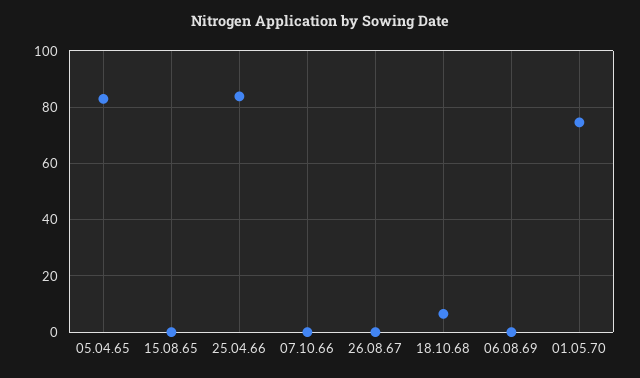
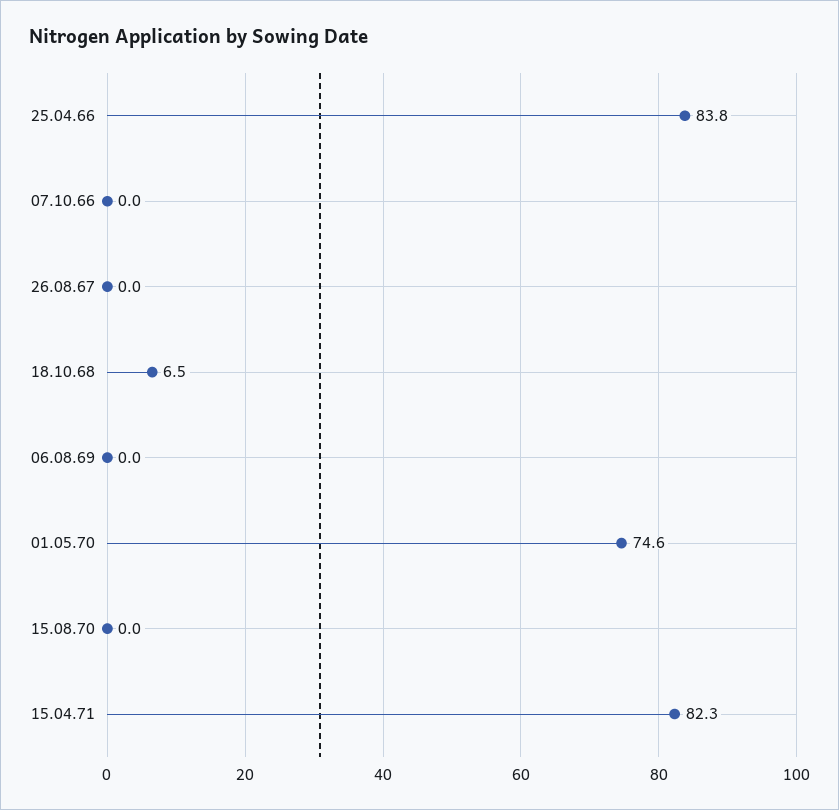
05.04.65: 82.5 -> none
15.08.65: 0 -> none
15.08.70: none -> 0
15.04.71: none -> 82.3

